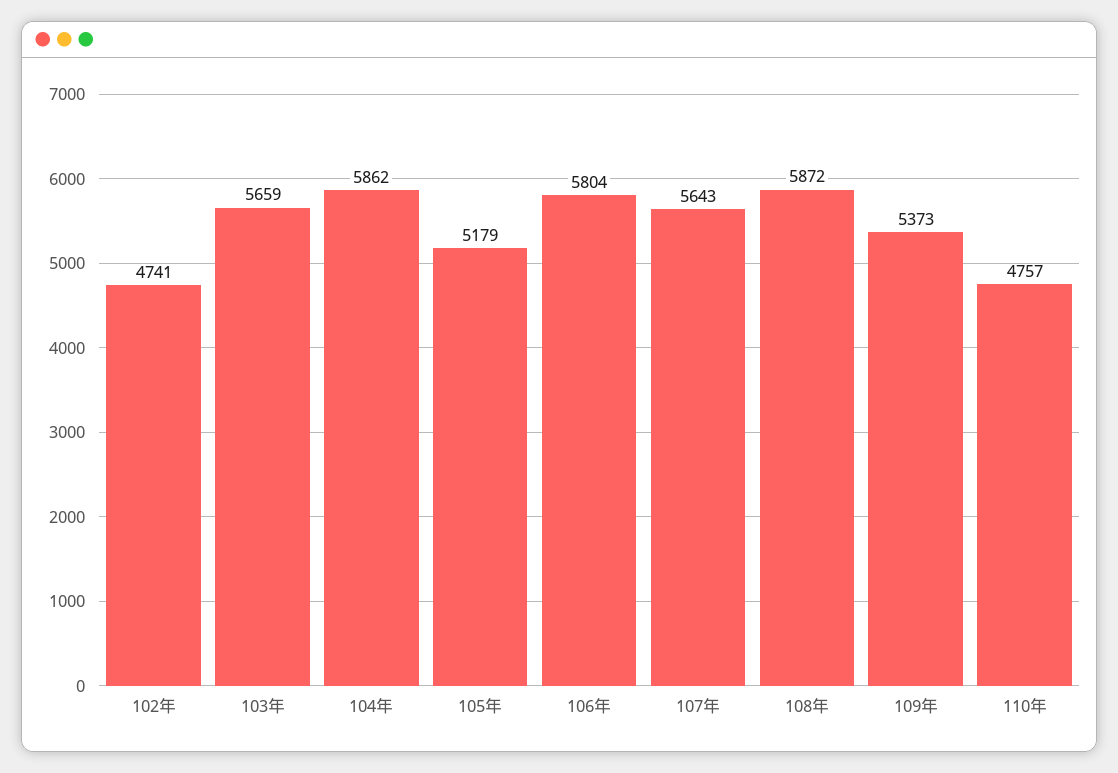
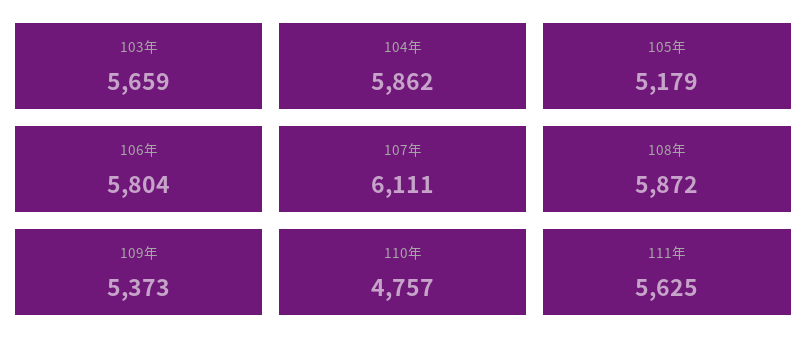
102年: 4741 -> none
107年: 5643 -> 6111
111年: none -> 5625

